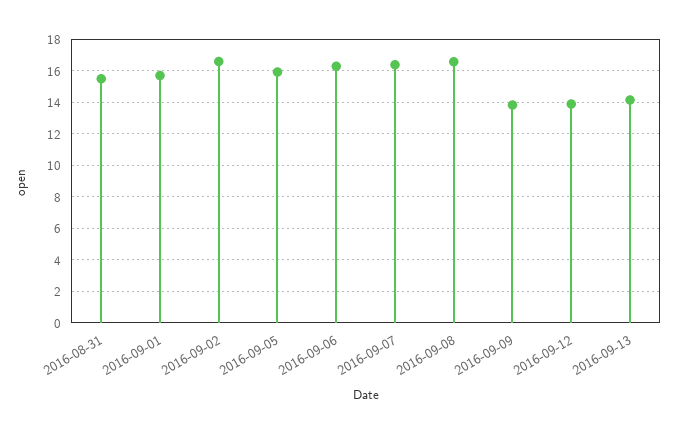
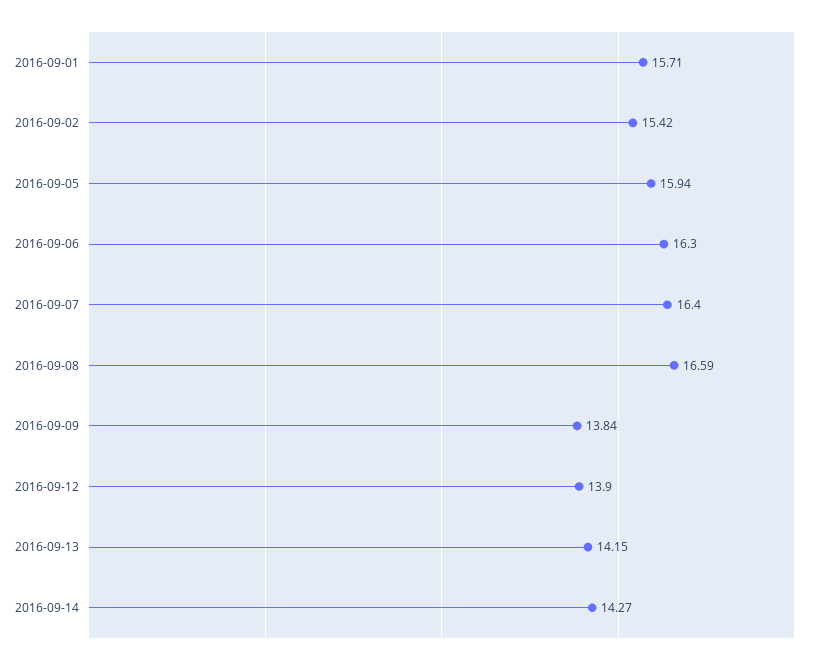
2016-08-31: 15.5 -> none
2016-09-02: 16.5 -> 15.42
2016-09-14: none -> 14.27

